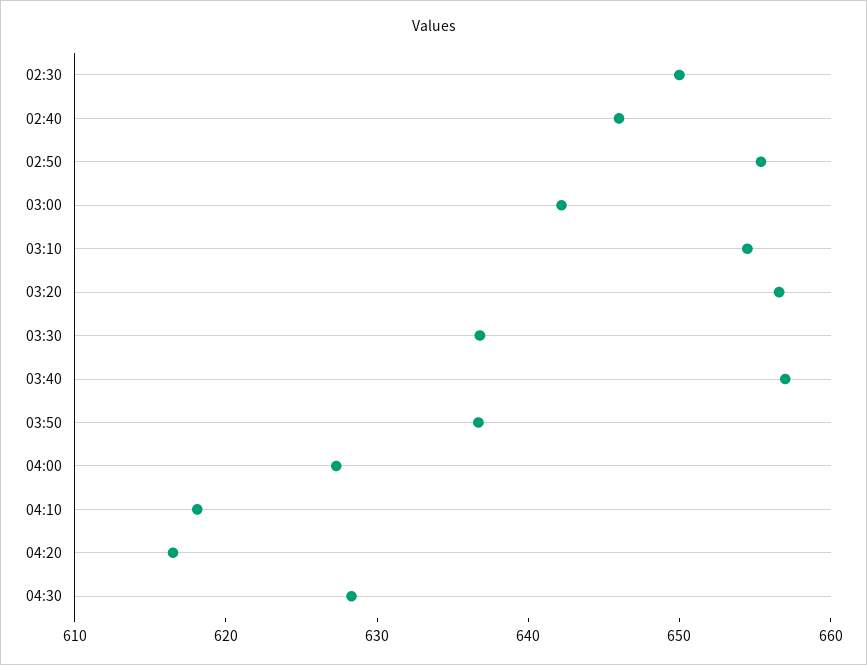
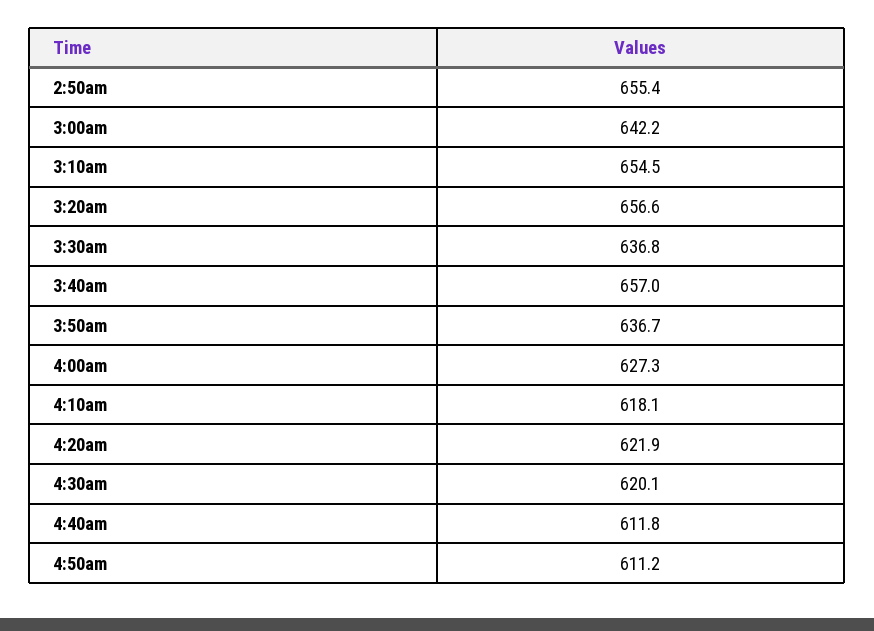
02:30: 650 -> none
02:40: 646 -> none
04:20: 616 -> 621.9
04:30: 628 -> 620.1
4:40am: none -> 611.8
4:50am: none -> 611.2

